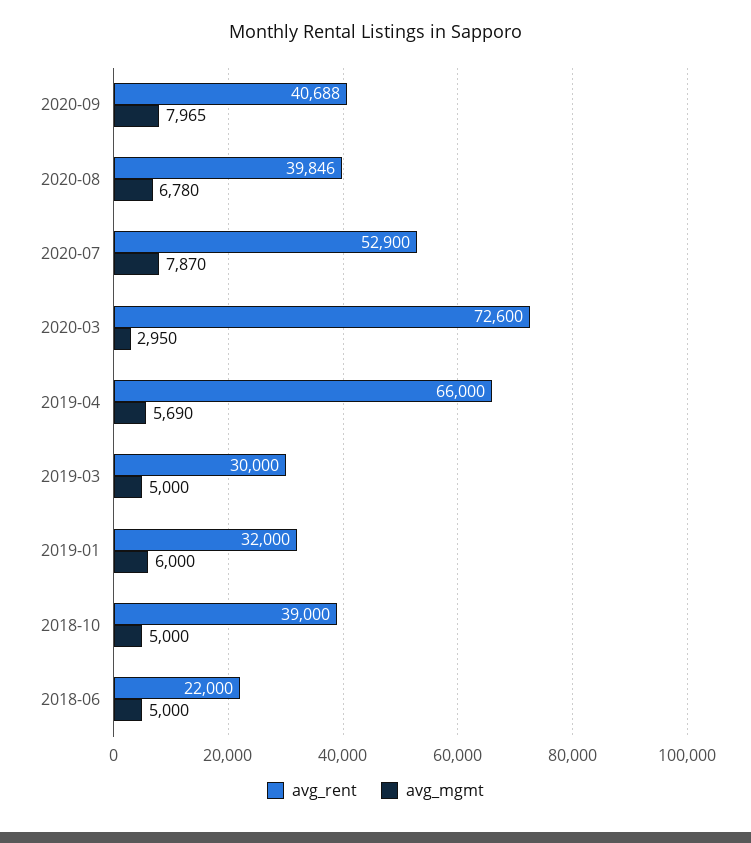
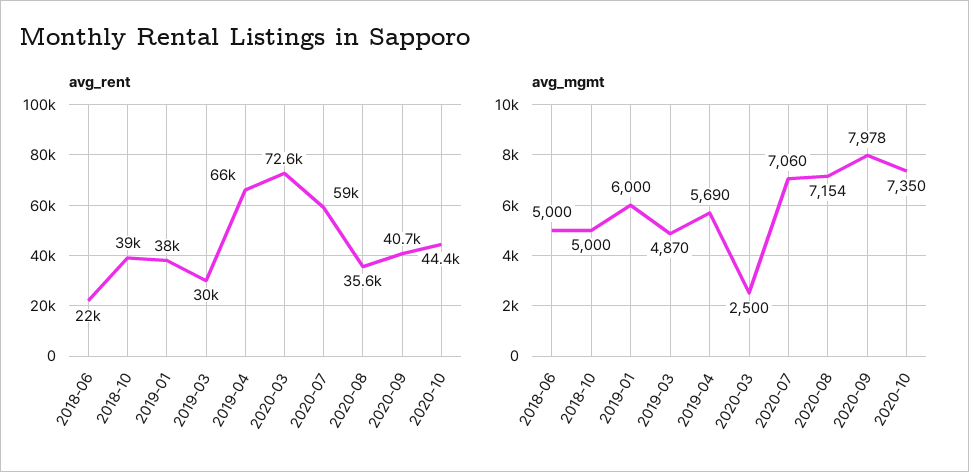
avg_mgmt, 2020-09: 7965 -> 7978
avg_rent, 2020-08: 39846 -> 35600
avg_mgmt, 2020-08: 6780 -> 7154
avg_rent, 2020-07: 52900 -> 59000
avg_mgmt, 2020-07: 7870 -> 7060
avg_mgmt, 2020-03: 2950 -> 2500
avg_mgmt, 2019-03: 5000 -> 4870
avg_rent, 2019-01: 32000 -> 38000
avg_rent, 2020-10: none -> 44400
avg_mgmt, 2020-10: none -> 7350

